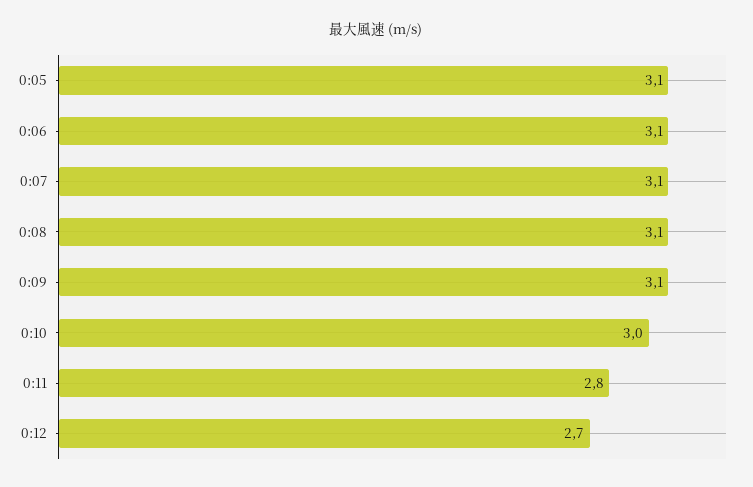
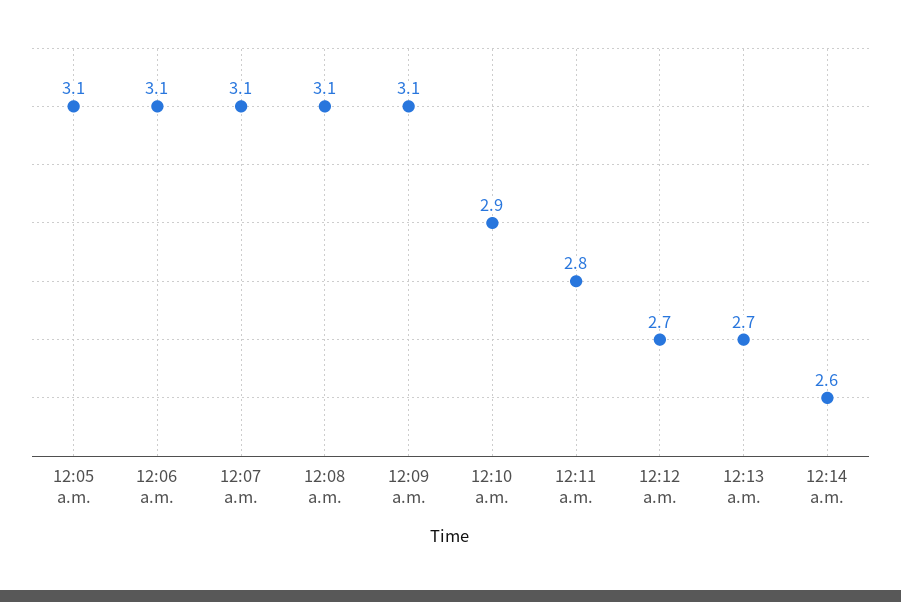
0:10: 3 -> 2.9
12:13 a.m.: none -> 2.7
12:14 a.m.: none -> 2.6

